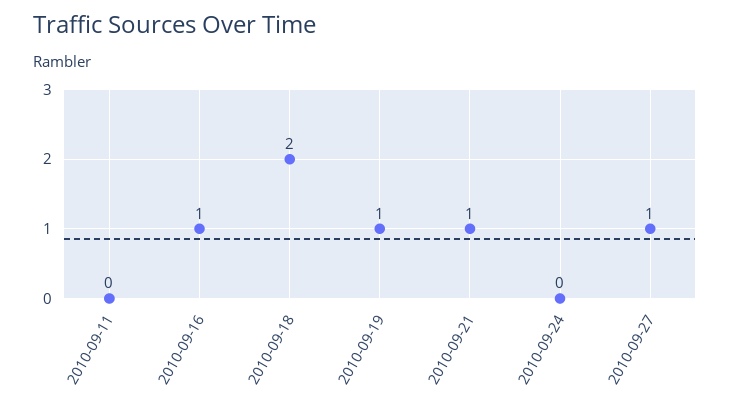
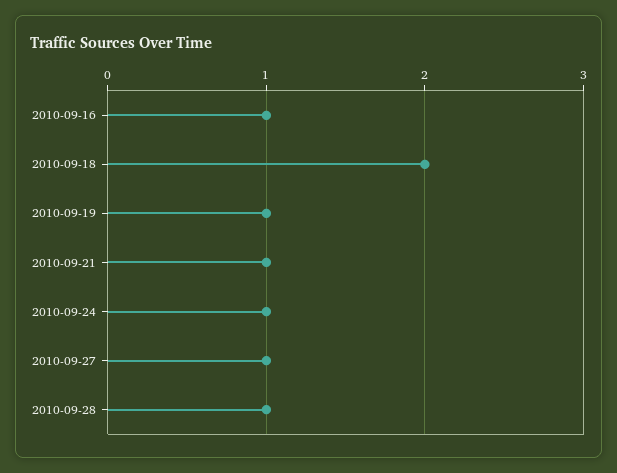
2010-09-11: 0 -> none
2010-09-24: 0 -> 1
2010-09-28: none -> 1

